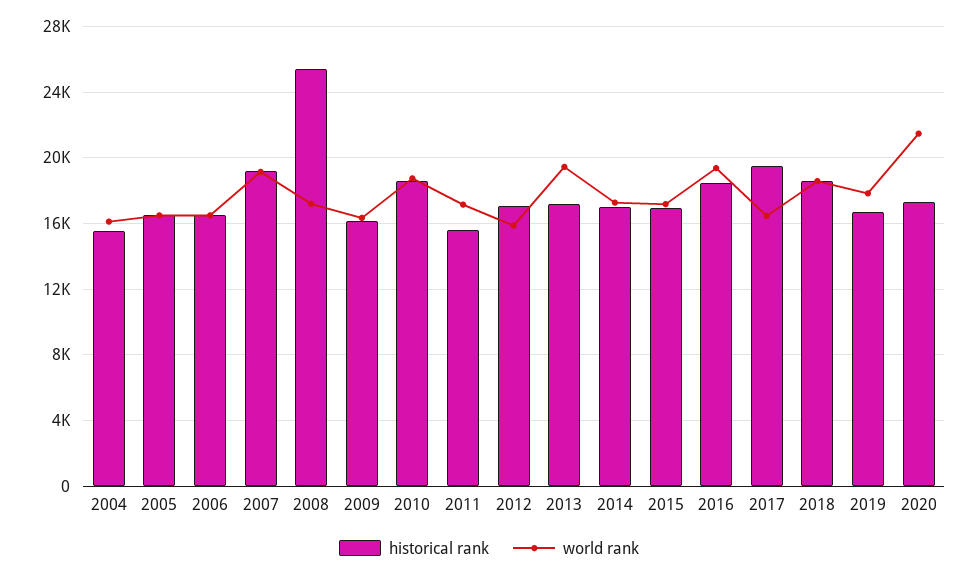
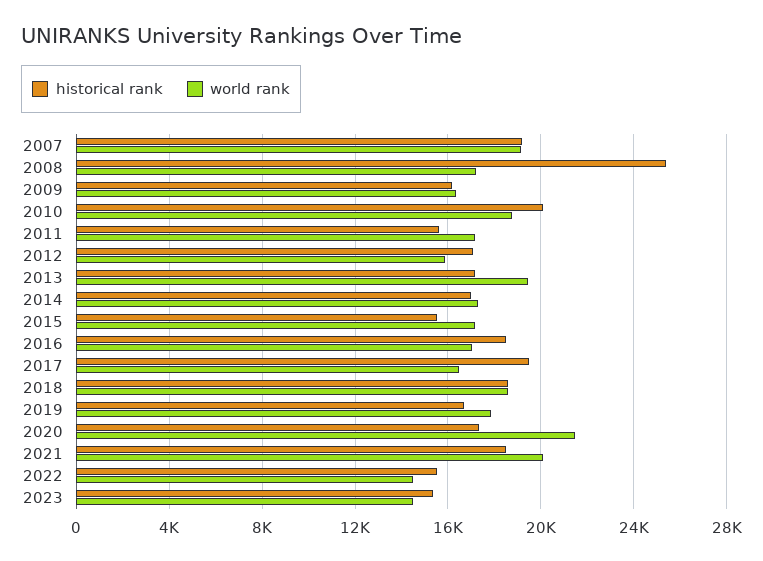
historical rank, 2004: 15500 -> none
world rank, 2004: 16000 -> none
historical rank, 2005: 16500 -> none
world rank, 2005: 16500 -> none
historical rank, 2006: 16500 -> none
world rank, 2006: 16500 -> none
historical rank, 2010: 18500 -> 20000
historical rank, 2015: 17000 -> 15500
world rank, 2016: 19500 -> 17000
historical rank, 2021: none -> 18500
world rank, 2021: none -> 20000
historical rank, 2022: none -> 15500
world rank, 2022: none -> 14500
historical rank, 2023: none -> 15500
world rank, 2023: none -> 14500

